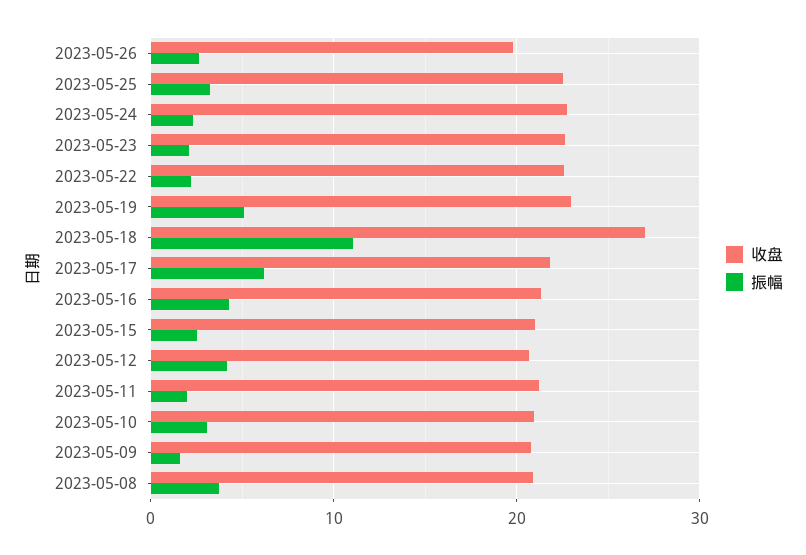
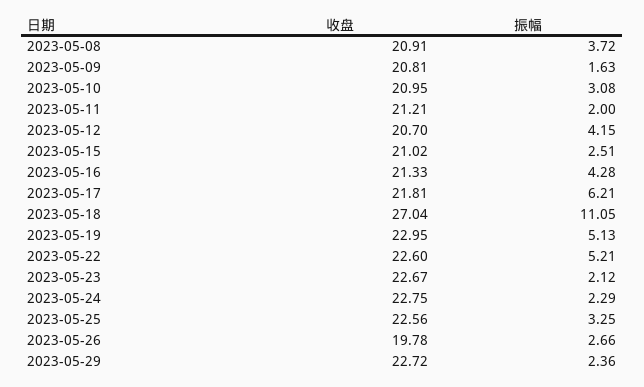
振幅, 2023-05-22: 2 -> 5.21
收盘, 2023-05-29: none -> 22.72
振幅, 2023-05-29: none -> 2.36

